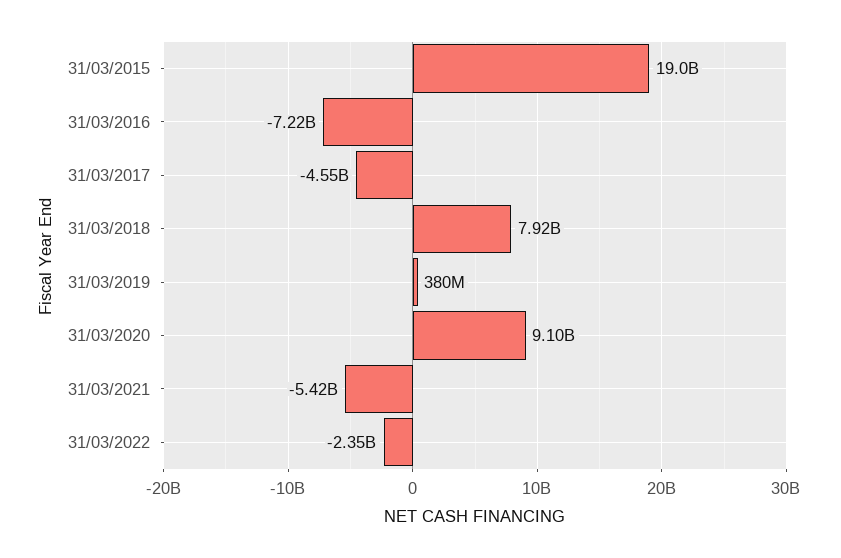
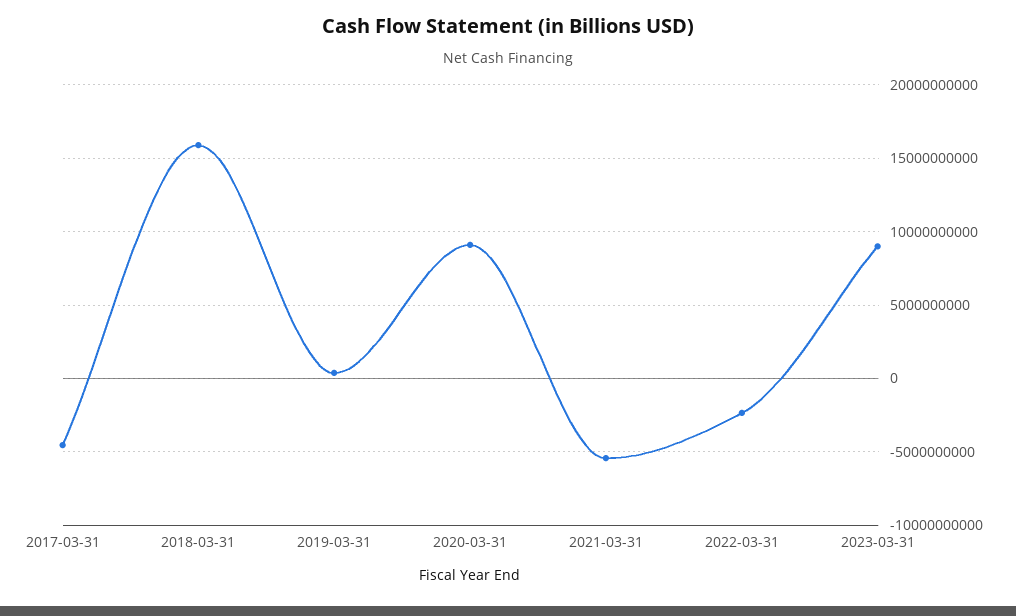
31/03/2015: 19000000000 -> none
31/03/2016: -7220000000 -> none
31/03/2018: 7920000000 -> 16000000000
2023-03-31: none -> 9000000000

